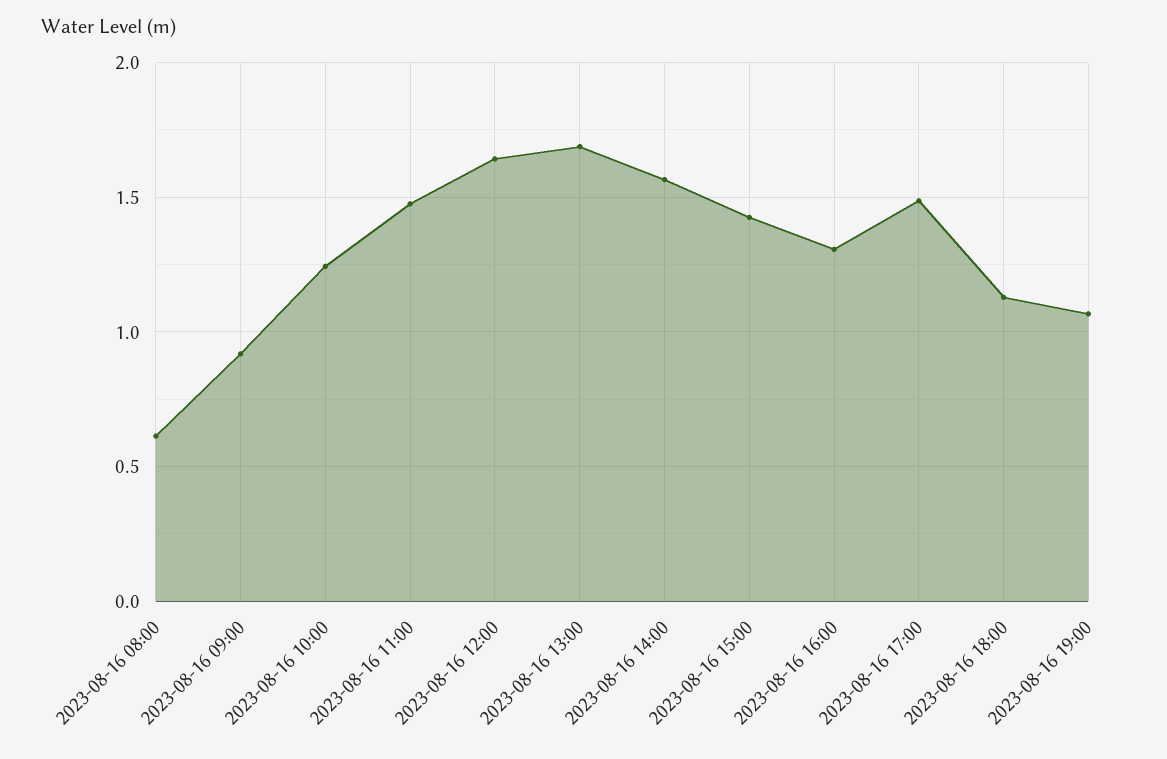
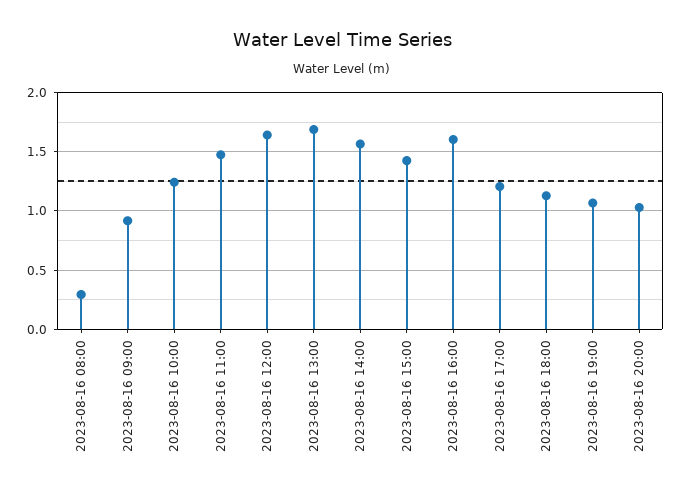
2023-08-16 08:00: 0.6 -> 0.3
2023-08-16 16:00: 1.3 -> 1.6
2023-08-16 17:00: 1.5 -> 1.2
2023-08-16 20:00: none -> 1

